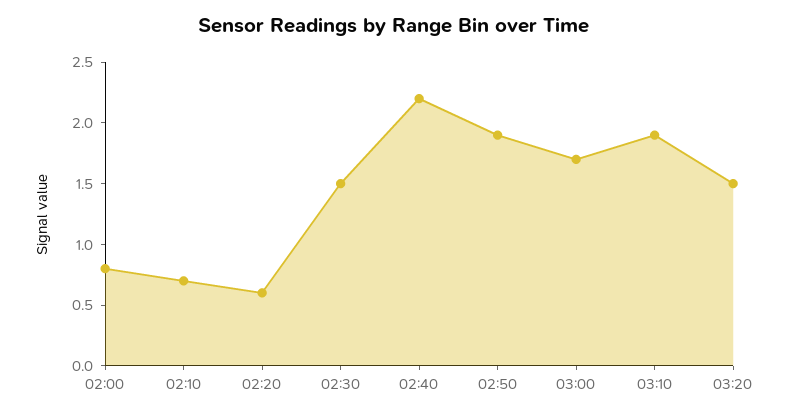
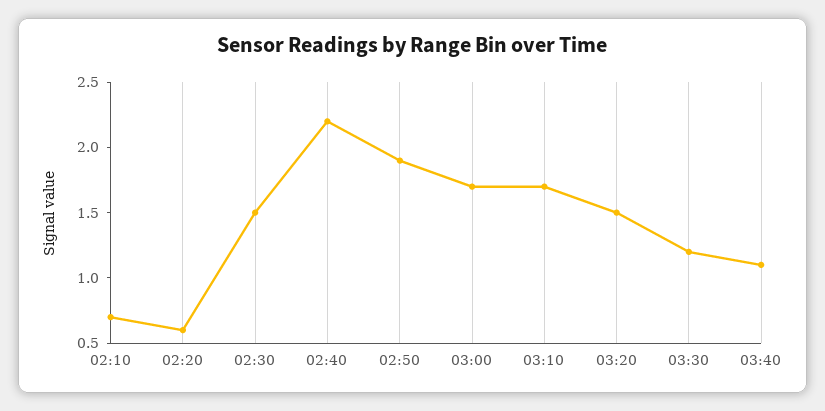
02:00: 0.8 -> none
03:10: 1.9 -> 1.7
03:30: none -> 1.2
03:40: none -> 1.1

